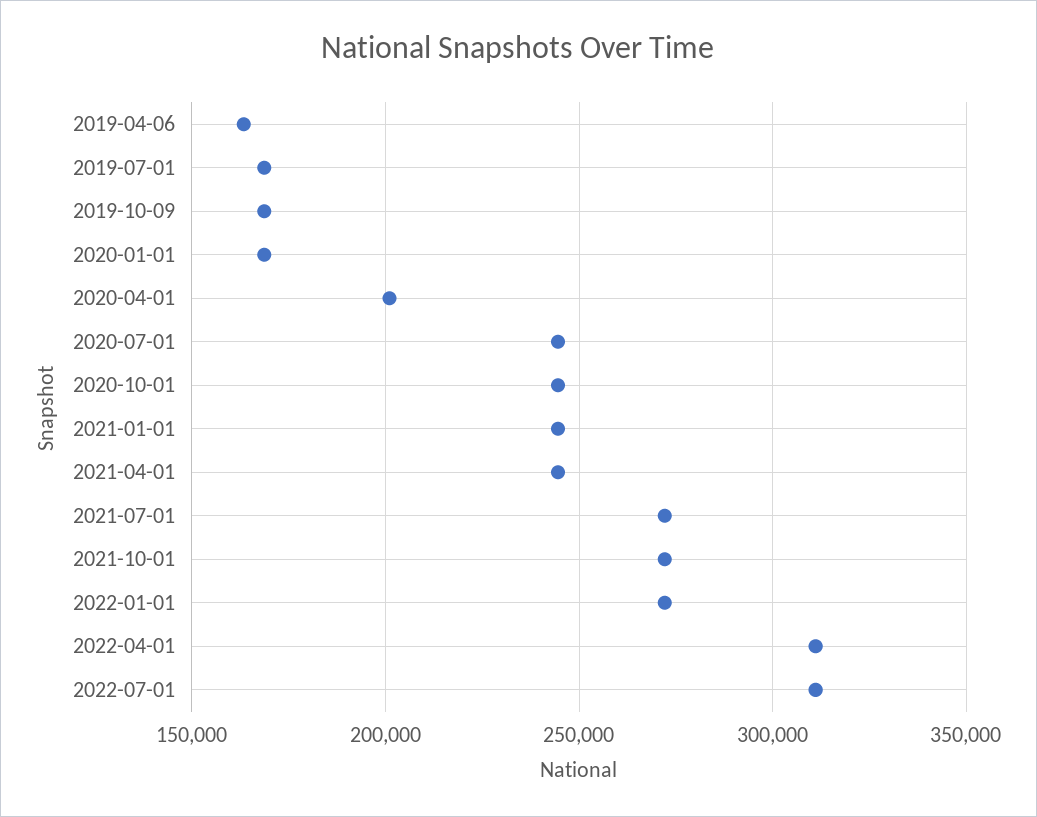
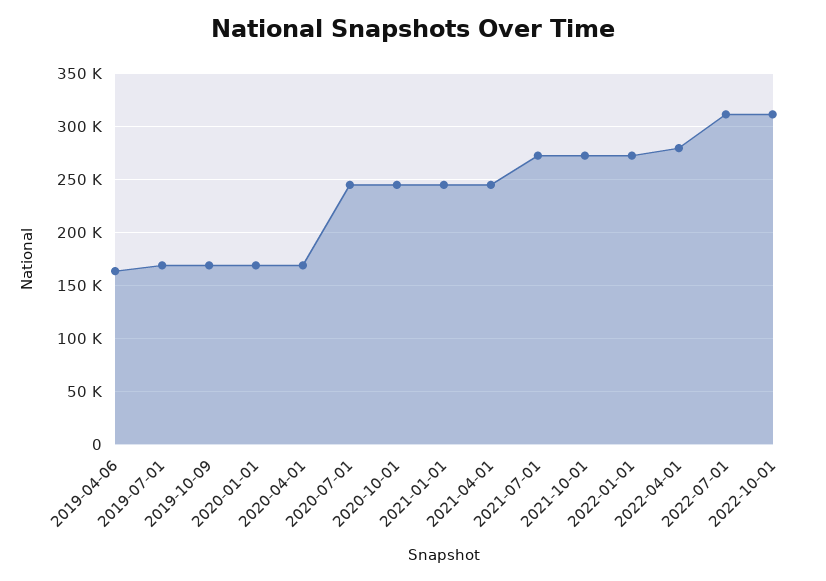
2020-04-01: 200000 -> 170000
2022-04-01: 310000 -> 280000
2022-10-01: none -> 310000

